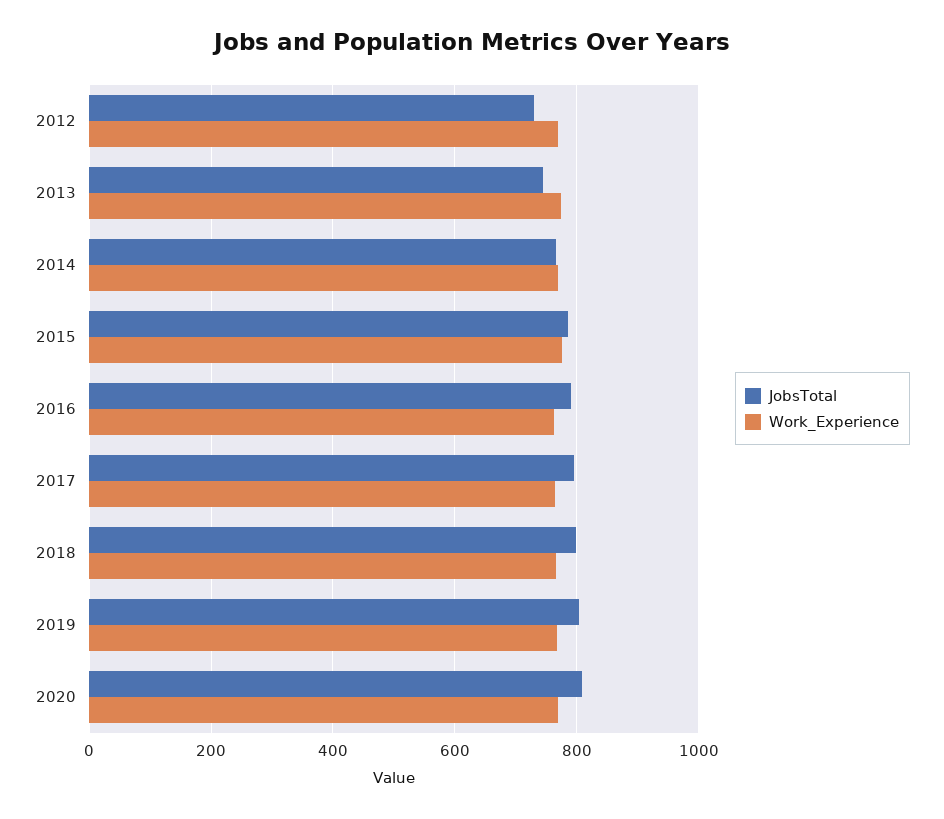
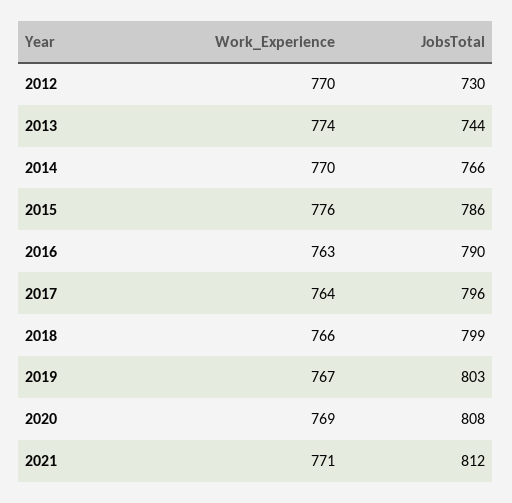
Work_Experience, 2021: none -> 771
JobsTotal, 2021: none -> 812

